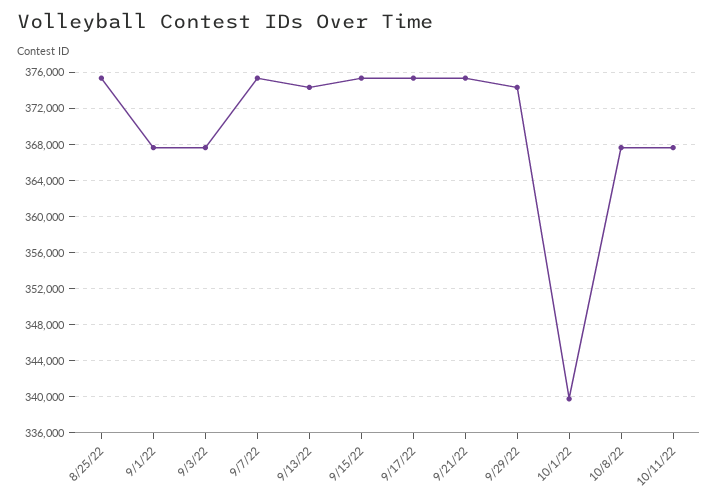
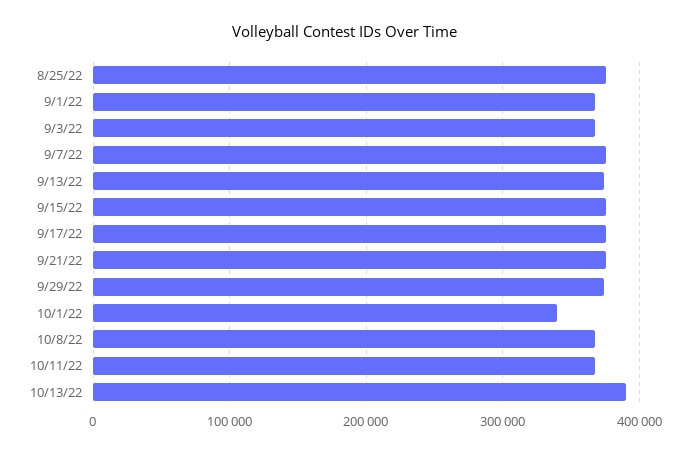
10/13/22: none -> 390000

